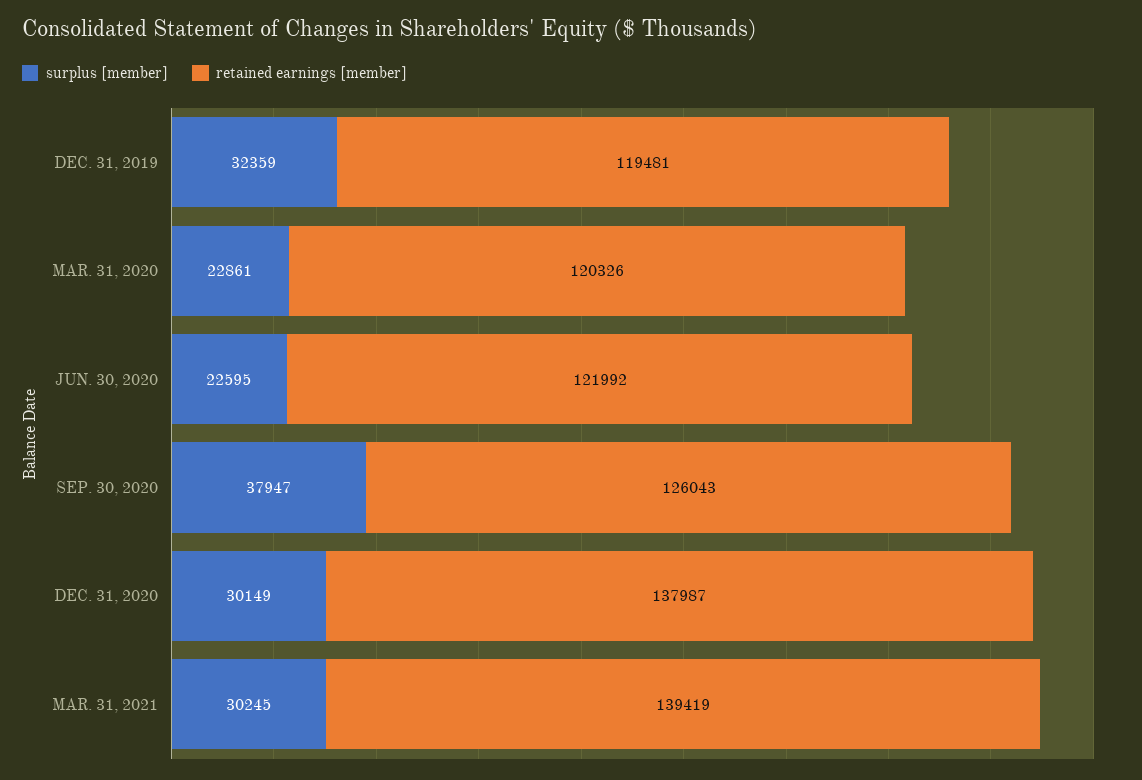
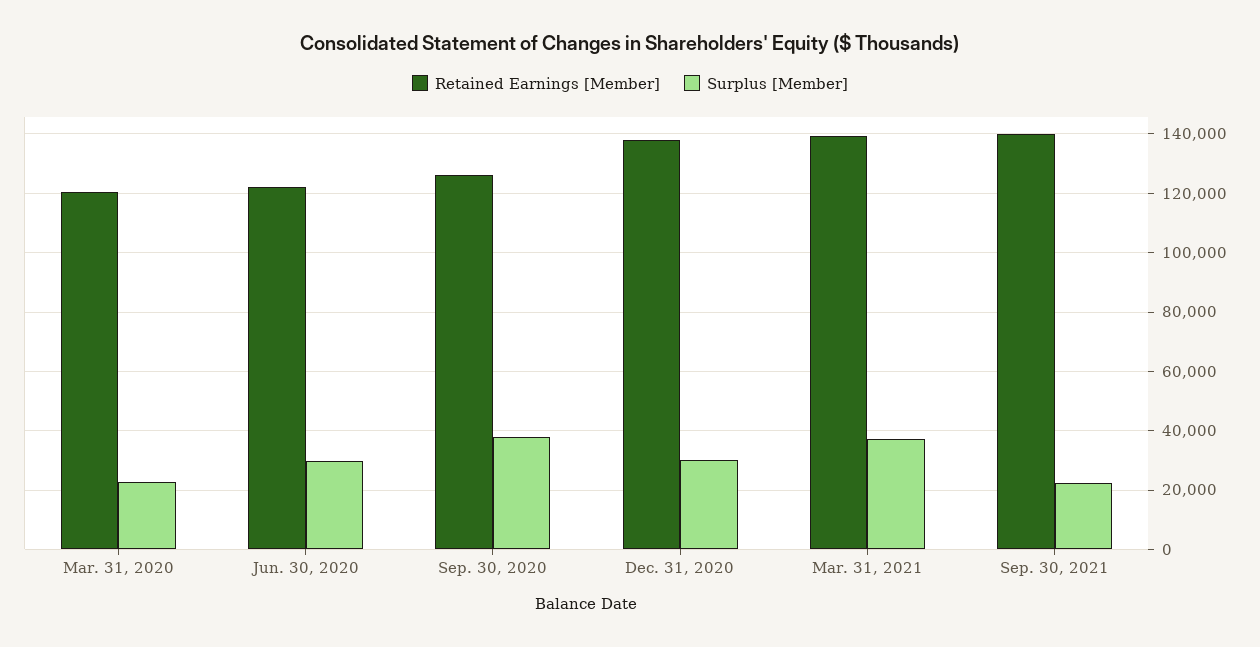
surplus [member], DEC. 31, 2019: 32359 -> none
retained earnings [member], DEC. 31, 2019: 119481 -> none
surplus [member], JUN. 30, 2020: 22595 -> 30000
surplus [member], MAR. 31, 2021: 30245 -> 37500
retained earnings [member], Sep. 30, 2021: none -> 140000
surplus [member], Sep. 30, 2021: none -> 22500

